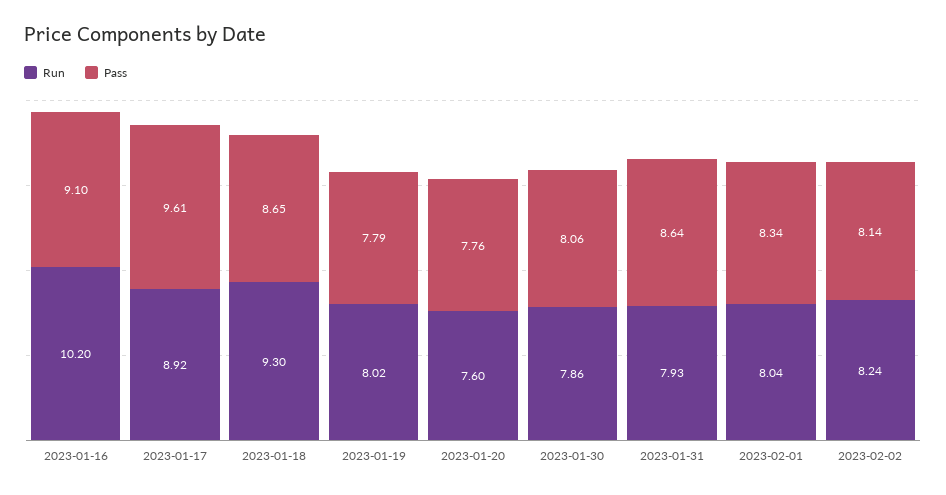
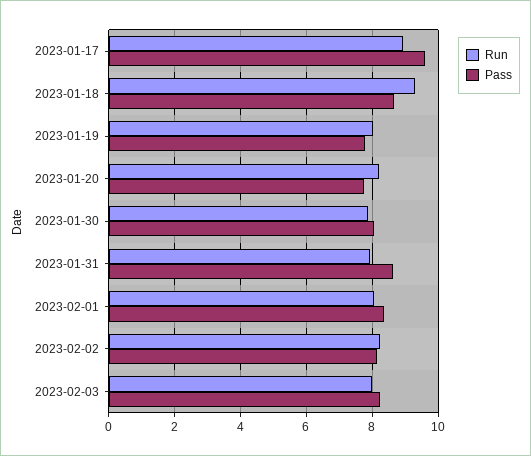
Run, 2023-01-16: 10.2 -> none
Pass, 2023-01-16: 9.1 -> none
Run, 2023-01-20: 7.6 -> 8.2
Run, 2023-02-03: none -> 8
Pass, 2023-02-03: none -> 8.2

